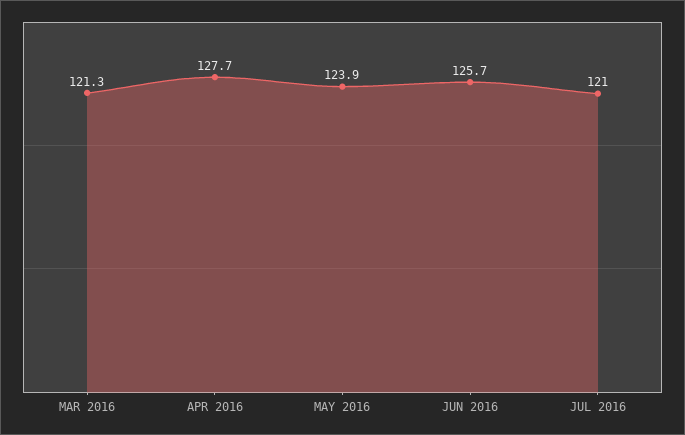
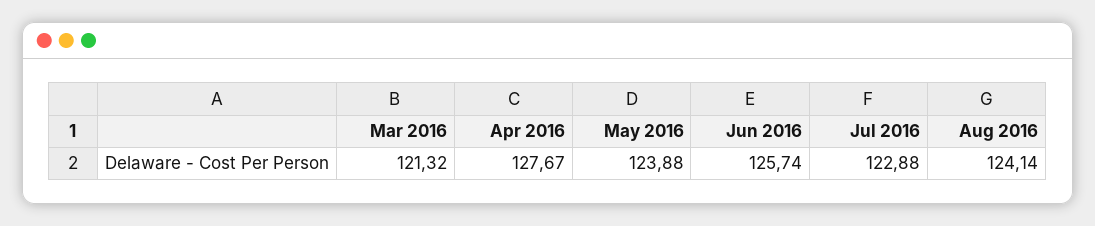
JUL 2016: 121 -> 122.88
Aug 2016: none -> 124.14

